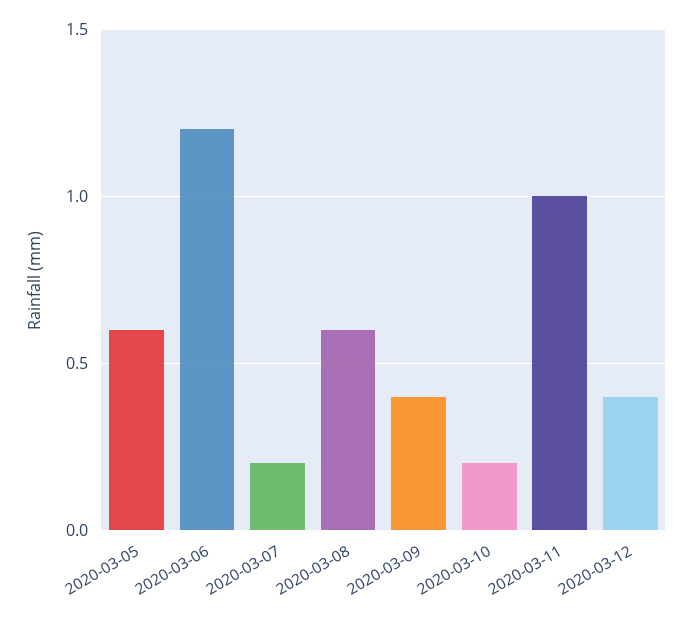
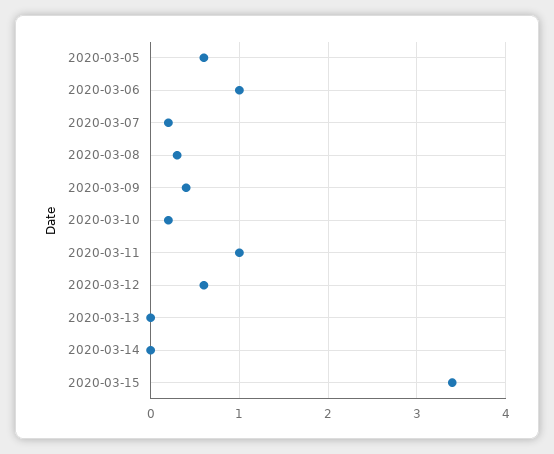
2020-03-06: 1.2 -> 1
2020-03-08: 0.6 -> 0.3
2020-03-12: 0.4 -> 0.6
2020-03-13: none -> 0
2020-03-14: none -> 0
2020-03-15: none -> 3.4

